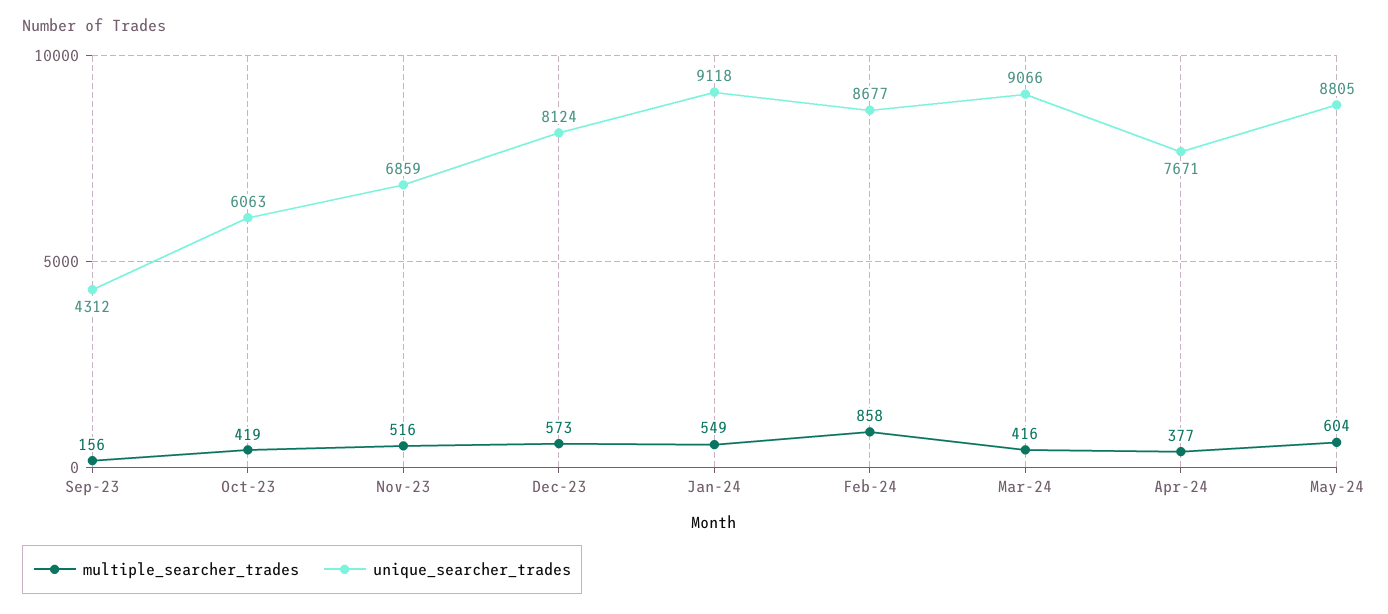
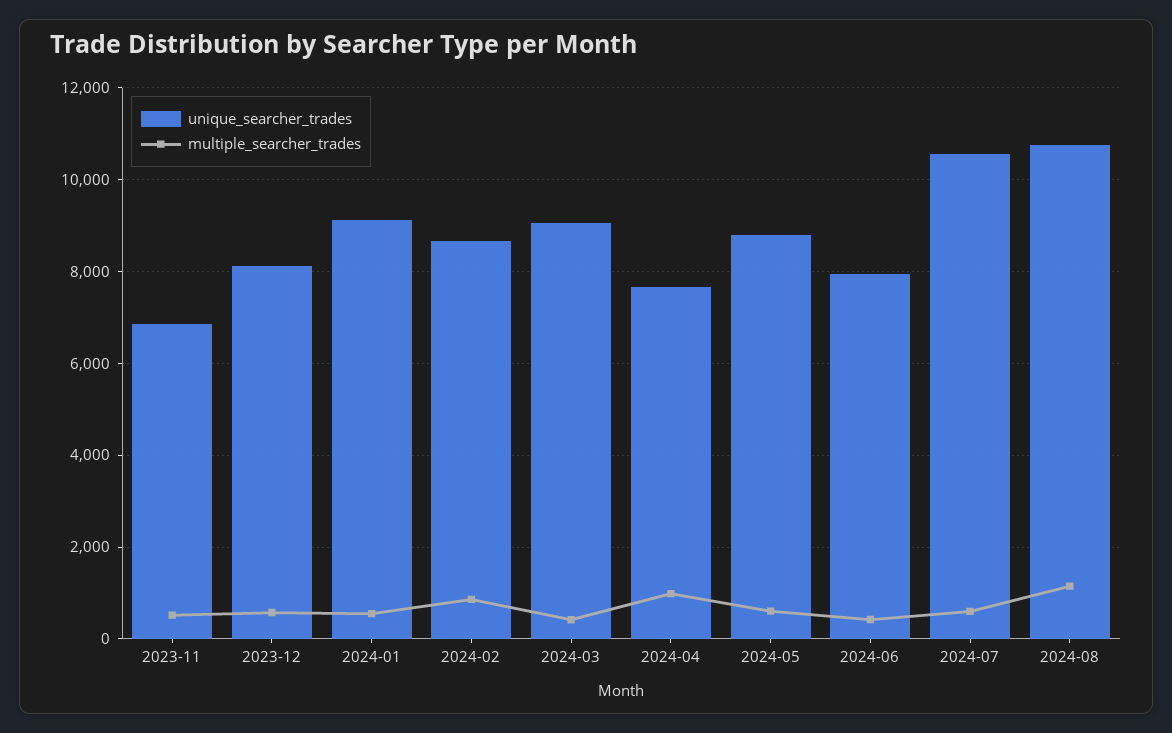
multiple_searcher_trades, Sep-23: 156 -> none
unique_searcher_trades, Sep-23: 4312 -> none
multiple_searcher_trades, Oct-23: 419 -> none
unique_searcher_trades, Oct-23: 6063 -> none
multiple_searcher_trades, Apr-24: 377 -> 1000
unique_searcher_trades, 2024-06: none -> 8000
multiple_searcher_trades, 2024-06: none -> 400
unique_searcher_trades, 2024-07: none -> 10600
multiple_searcher_trades, 2024-07: none -> 600
unique_searcher_trades, 2024-08: none -> 10800
multiple_searcher_trades, 2024-08: none -> 1200

